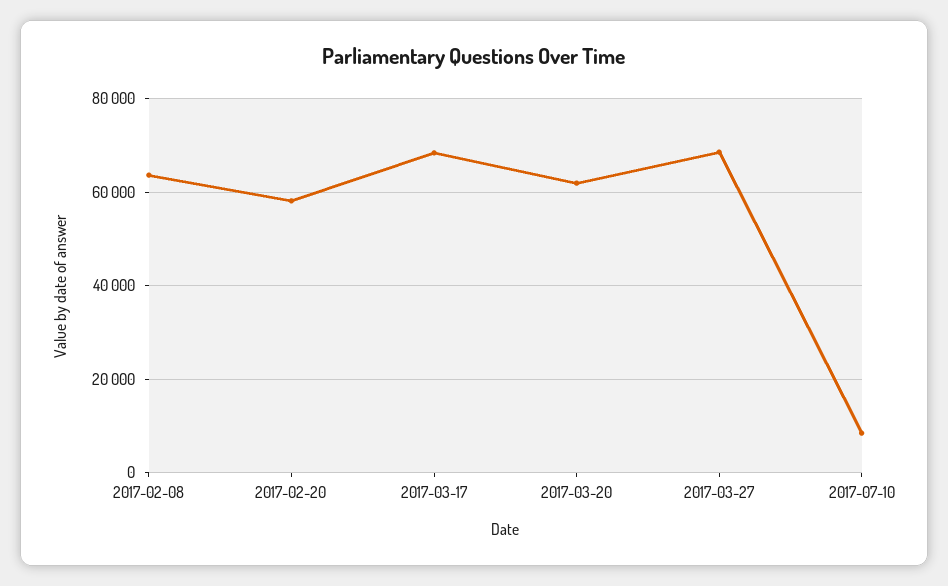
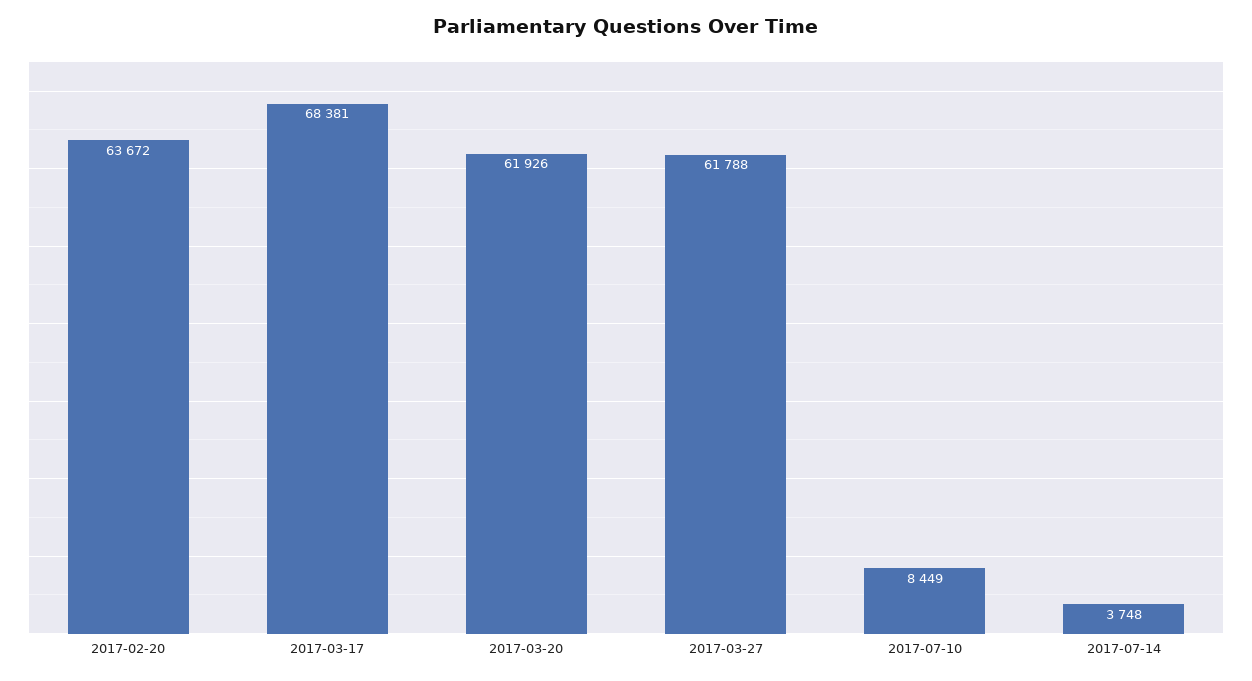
2017-02-08: 64000 -> none
2017-02-20: 58000 -> 63672
2017-03-27: 68000 -> 61788
2017-07-14: none -> 3748

